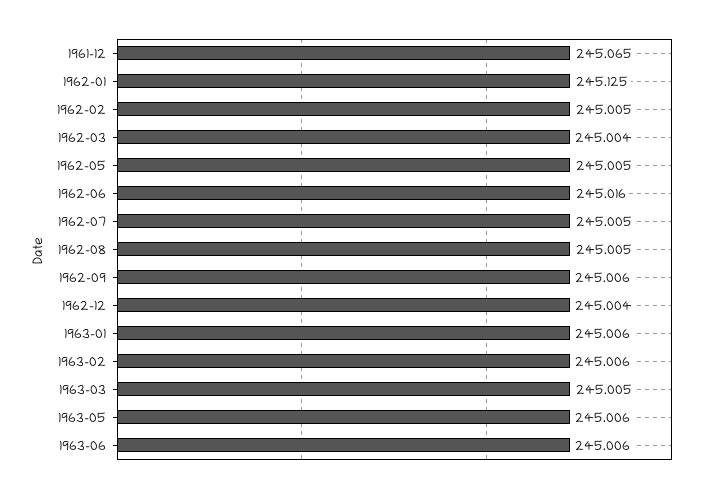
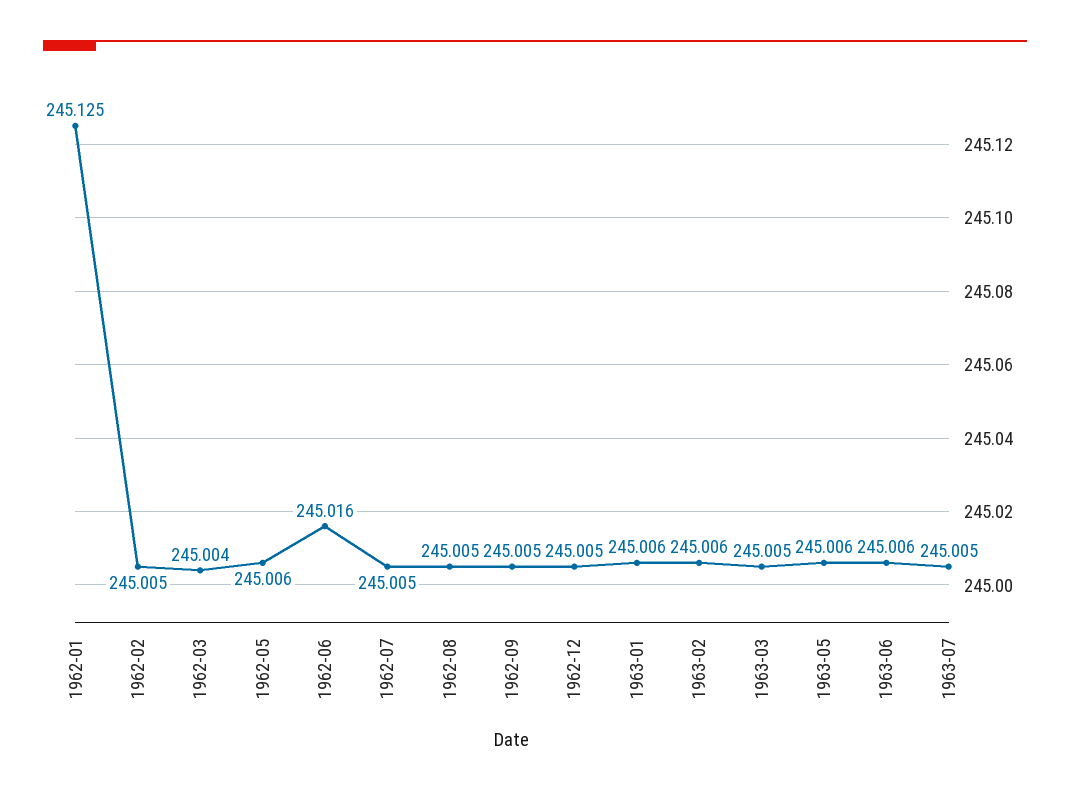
1961-12: 245.065 -> none
1962-05: 245.005 -> 245.006
1962-09: 245.006 -> 245.005
1962-12: 245.004 -> 245.005
1963-07: none -> 245.005

